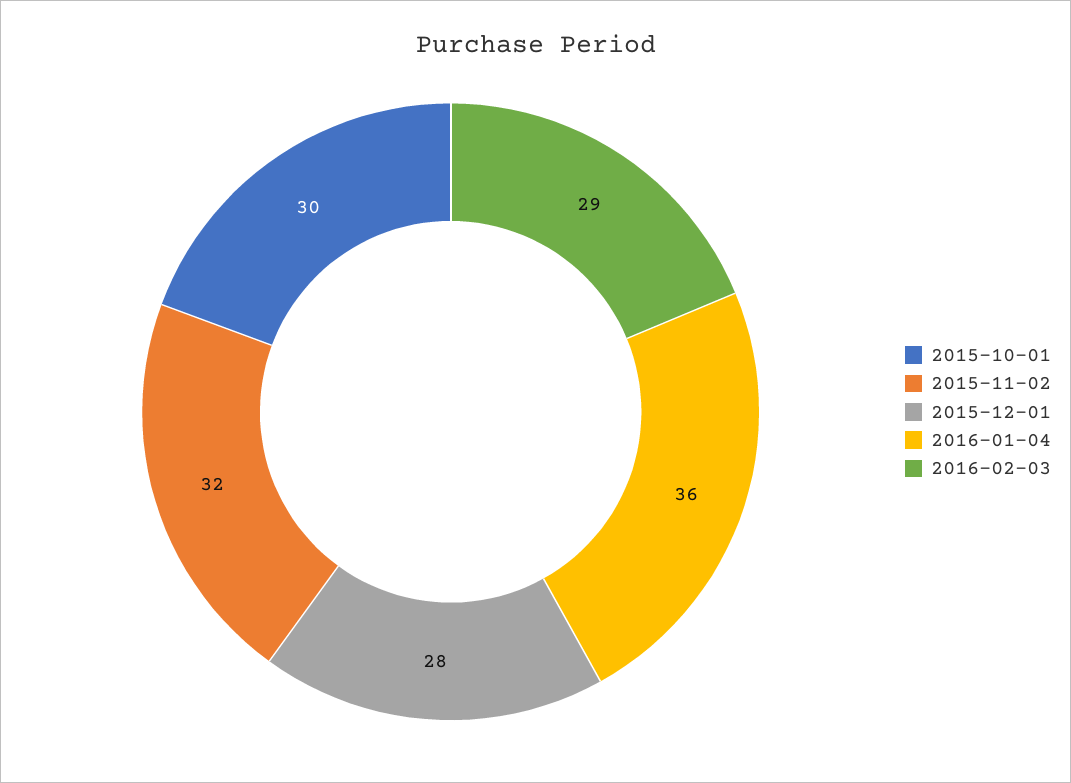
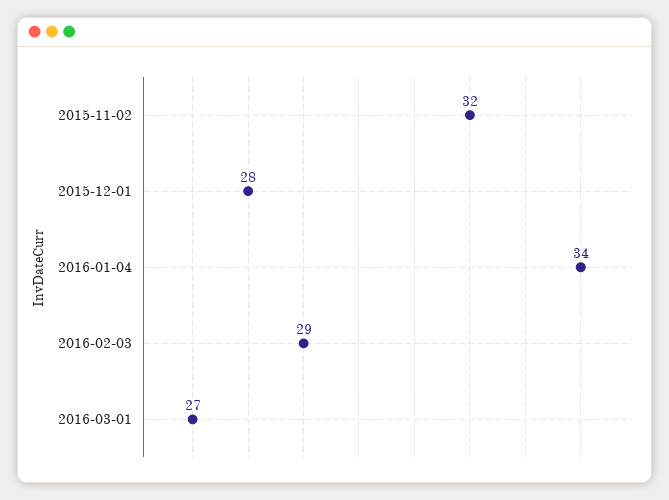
2015-10-01: 30 -> none
2016-01-04: 36 -> 34
2016-03-01: none -> 27

